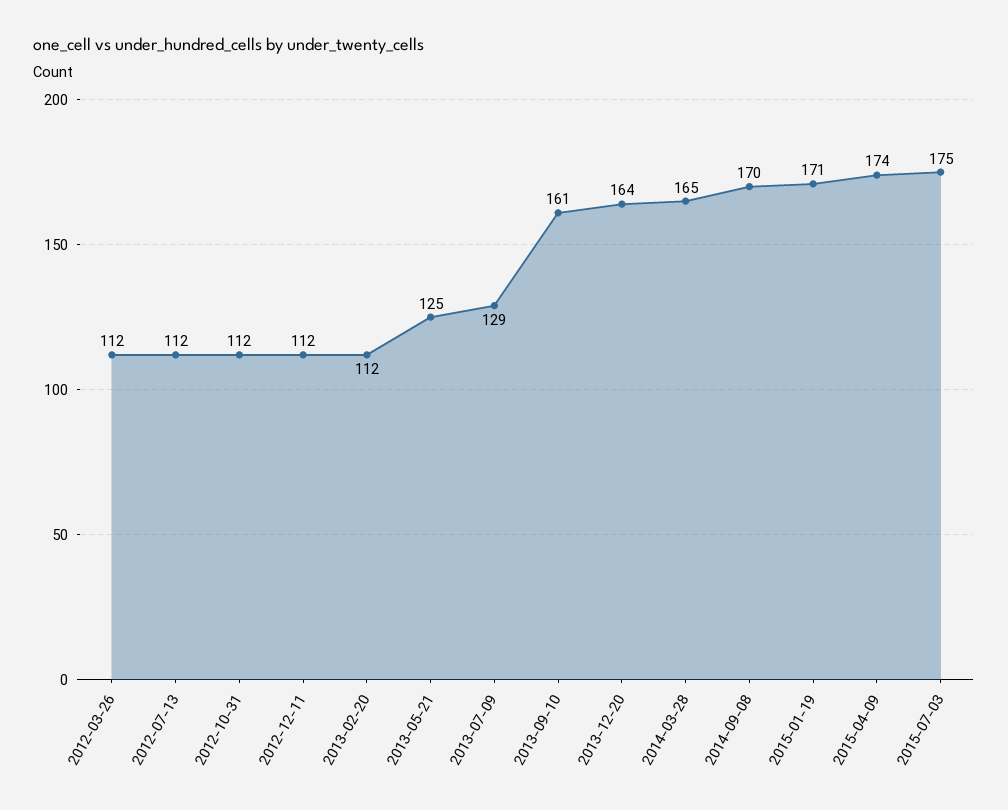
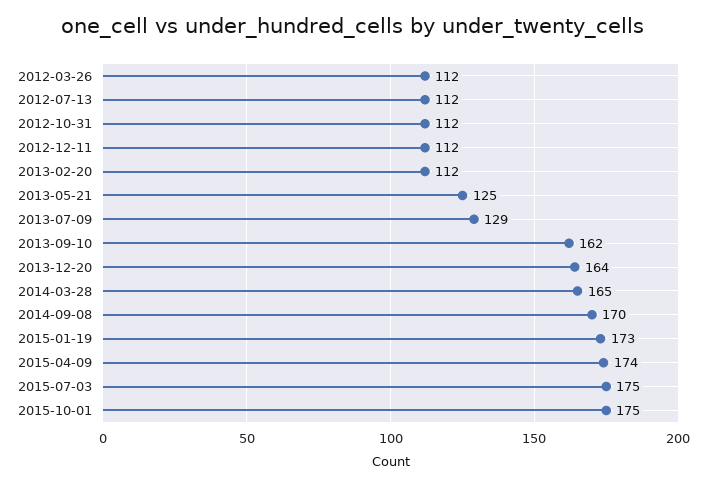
2013-09-10: 161 -> 162
2015-01-19: 171 -> 173
2015-10-01: none -> 175

